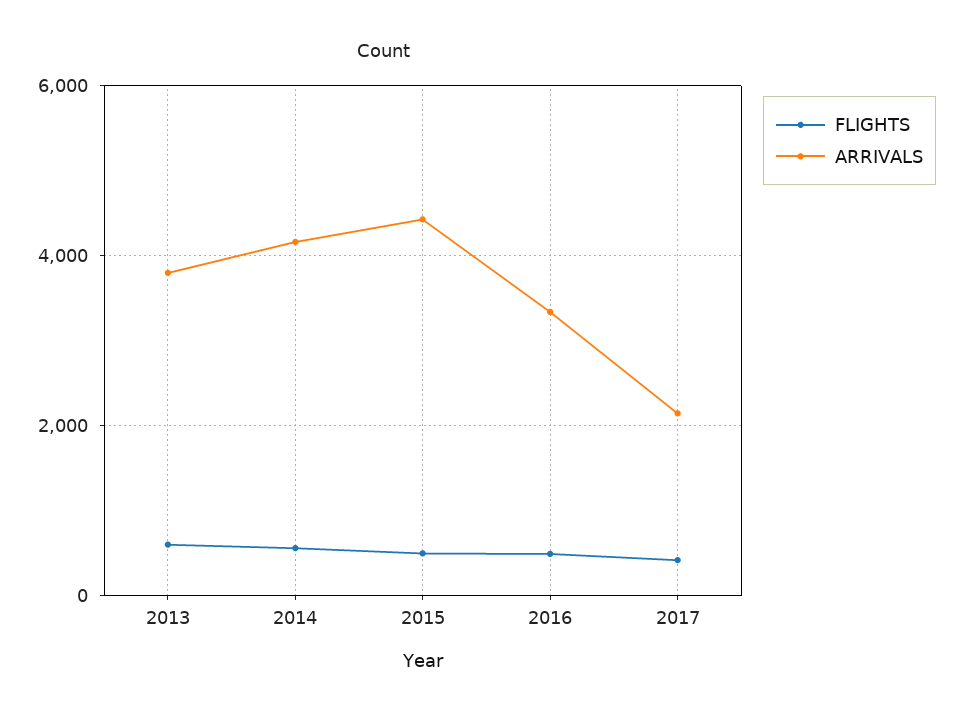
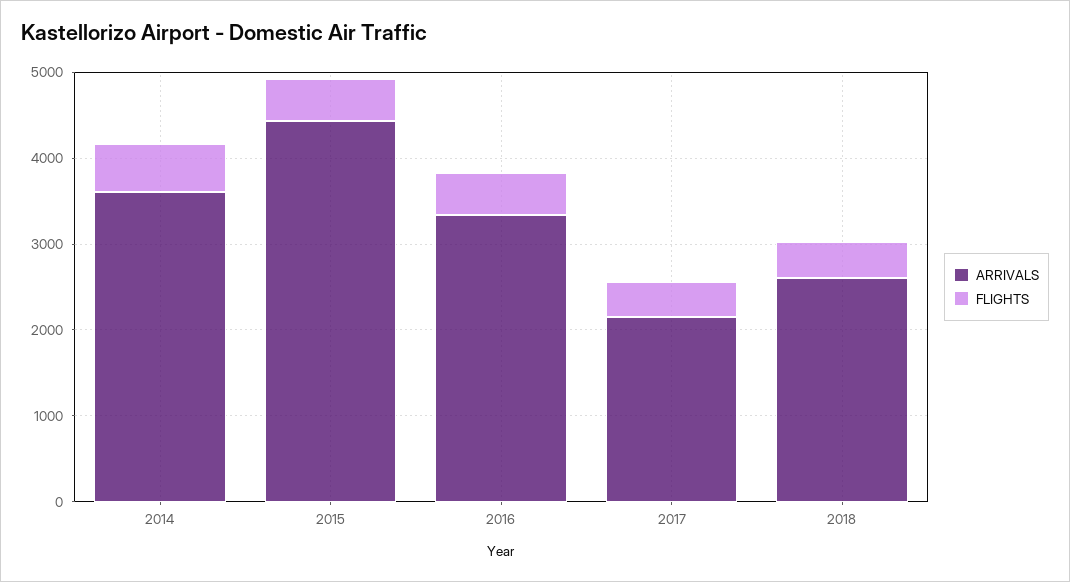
FLIGHTS, 2013: 600 -> none
ARRIVALS, 2013: 3800 -> none
ARRIVALS, 2014: 4200 -> 3600
ARRIVALS, 2018: none -> 2600
FLIGHTS, 2018: none -> 400

